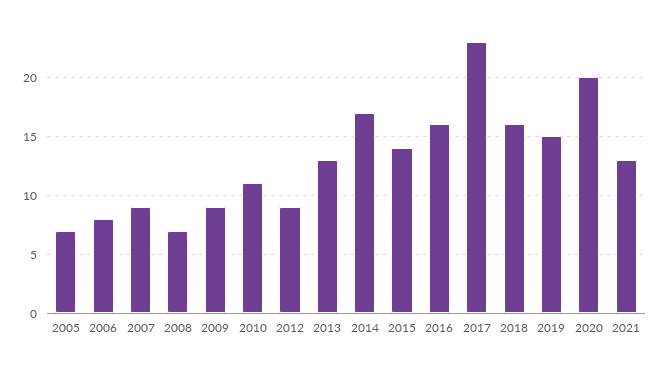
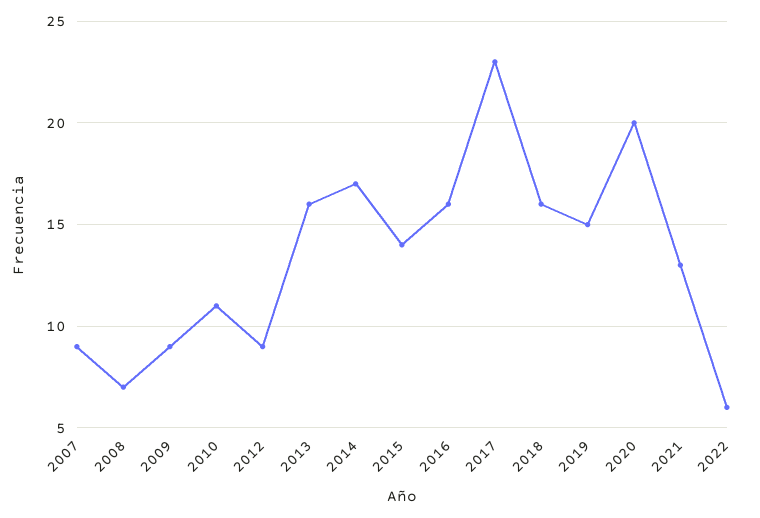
2005: 7 -> none
2006: 8 -> none
2013: 13 -> 16
2022: none -> 6

